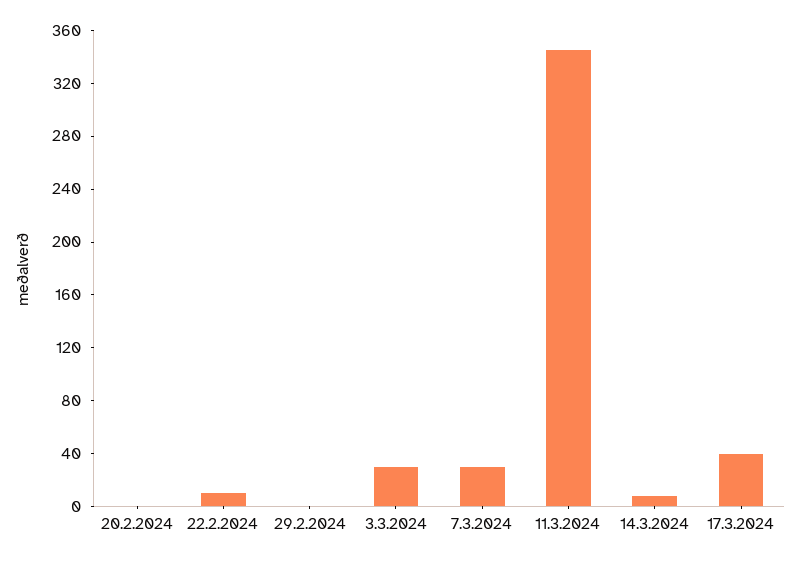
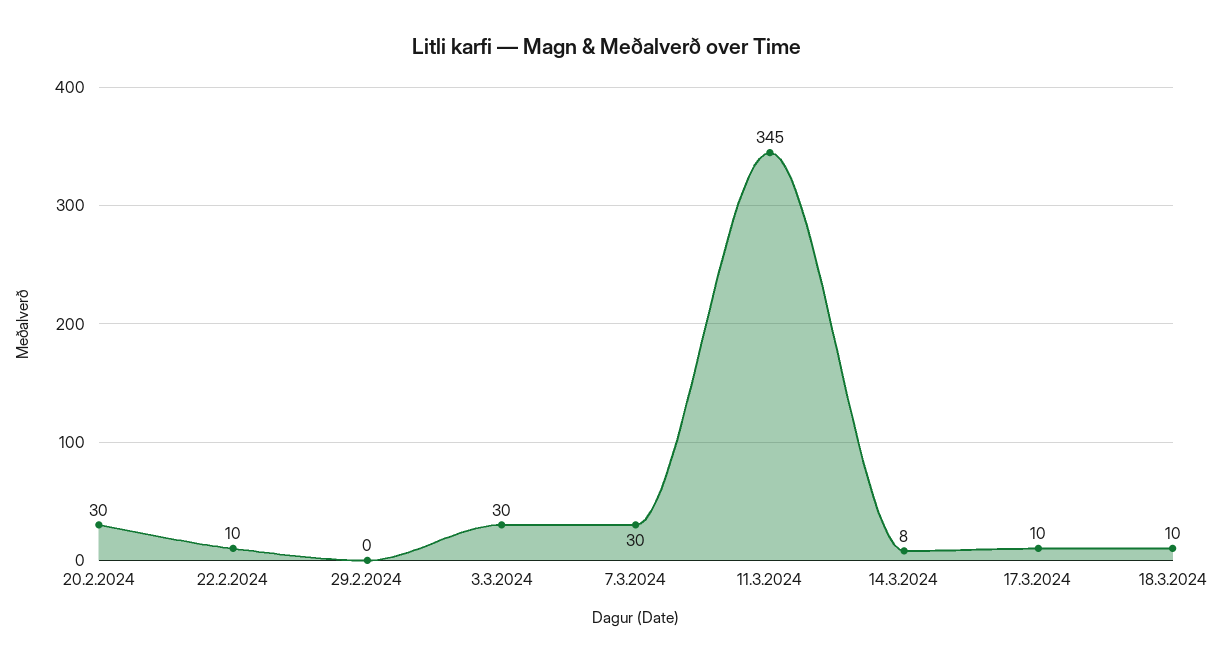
20.2.2024: 0 -> 30
17.3.2024: 40 -> 10
18.3.2024: none -> 10

